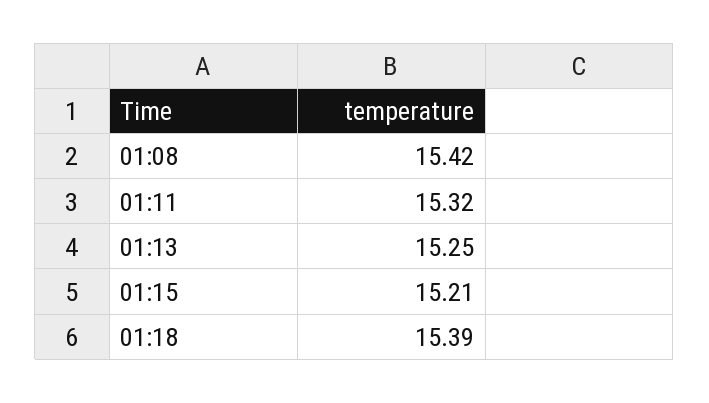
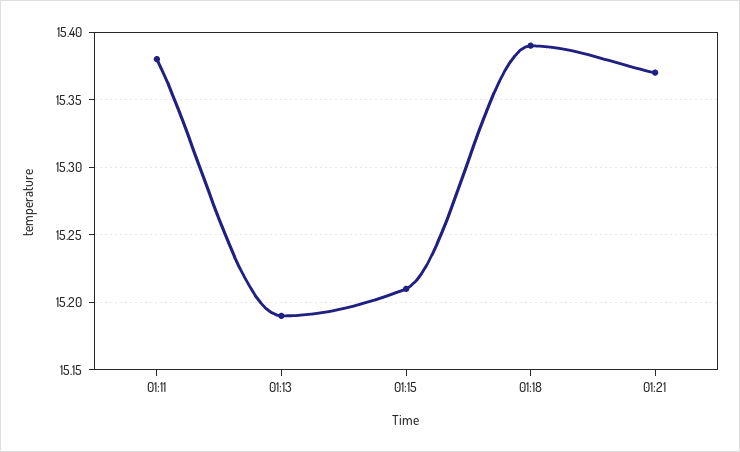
01:08: 15.42 -> none
01:11: 15.32 -> 15.38
01:13: 15.25 -> 15.19
01:21: none -> 15.37

